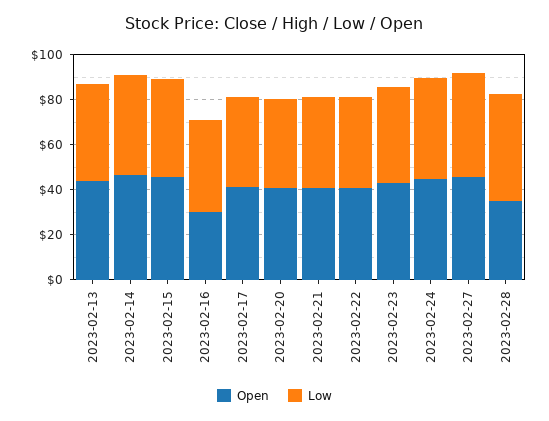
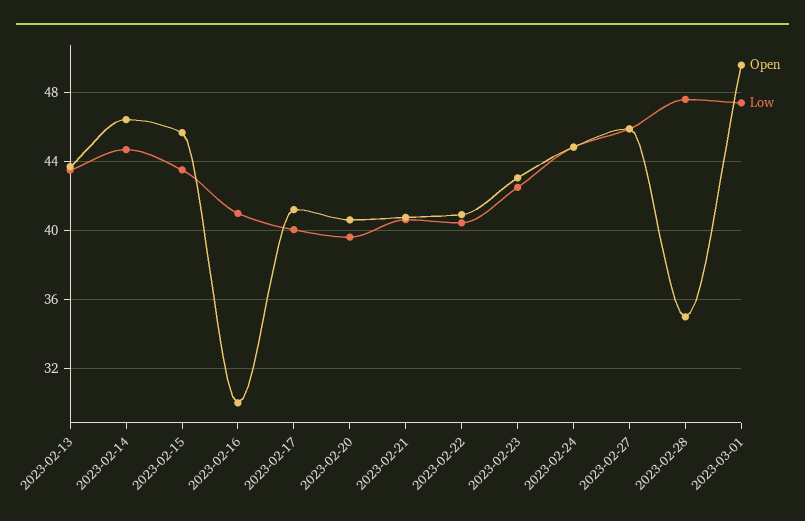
Open, 2023-03-01: none -> 49.5
Low, 2023-03-01: none -> 47.5

